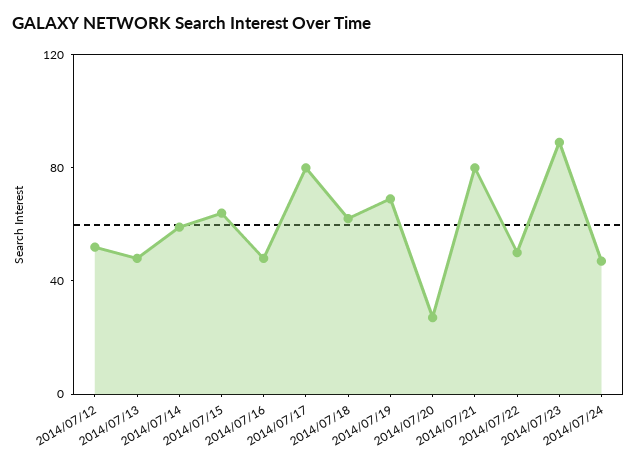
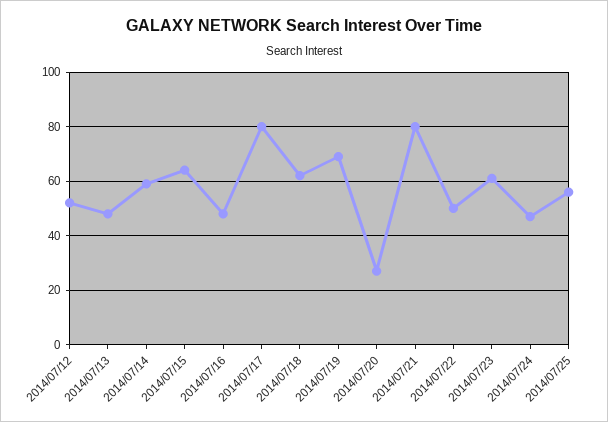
2014/07/23: 90 -> 60
2014/07/25: none -> 55

